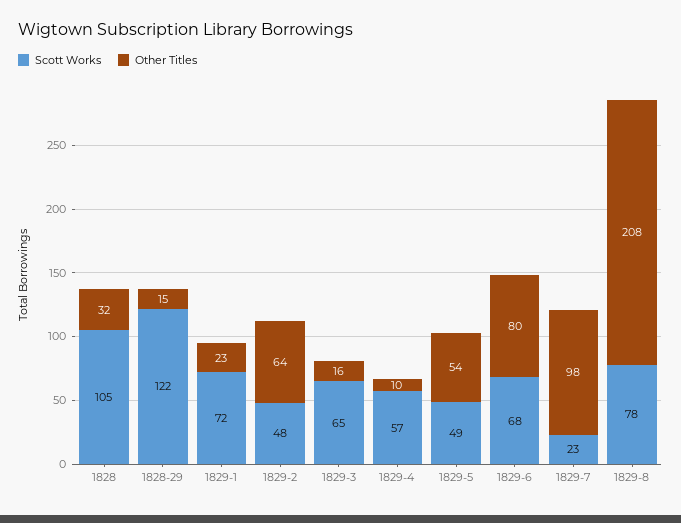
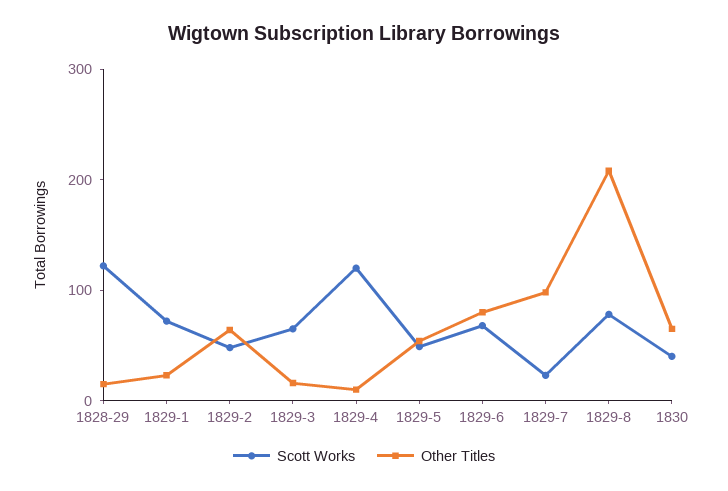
Scott Works, 1828: 105 -> none
Other Titles, 1828: 32 -> none
Scott Works, 1829-4: 57 -> 120
Scott Works, 1830: none -> 40
Other Titles, 1830: none -> 60

